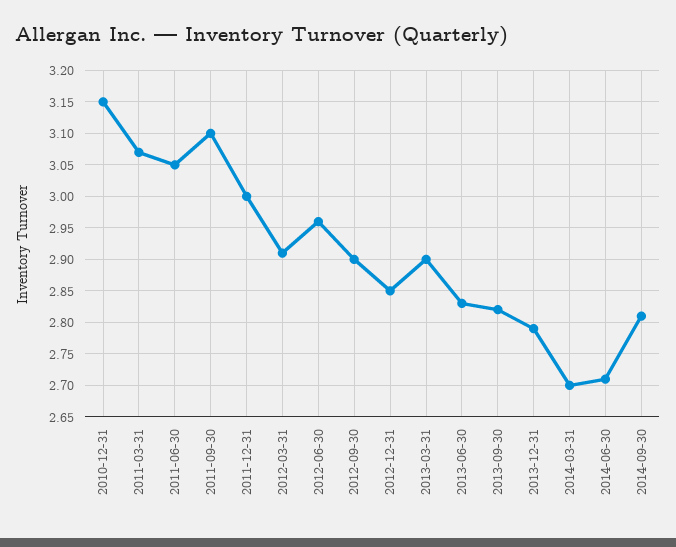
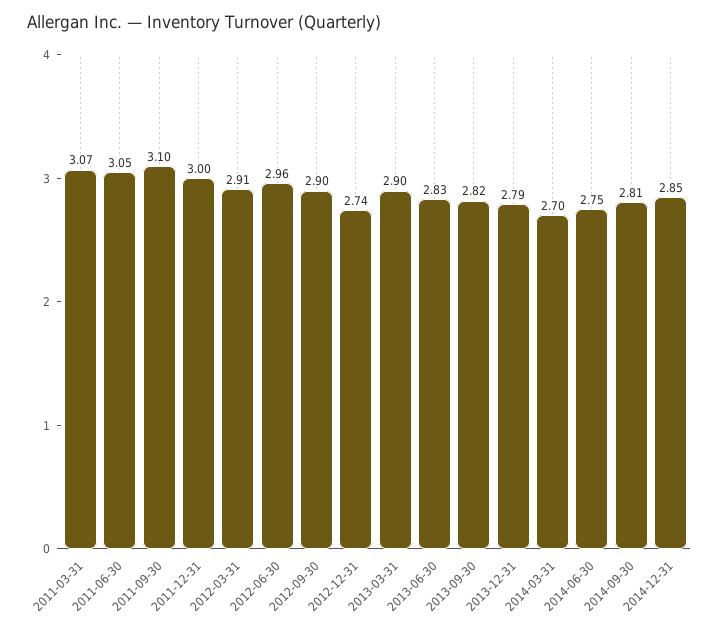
2010-12-31: 3.15 -> none
2012-12-31: 2.85 -> 2.74
2014-06-30: 2.71 -> 2.75
2014-12-31: none -> 2.85

